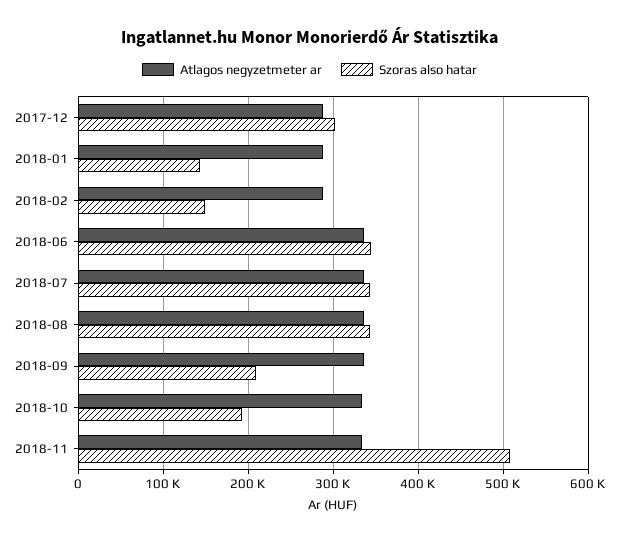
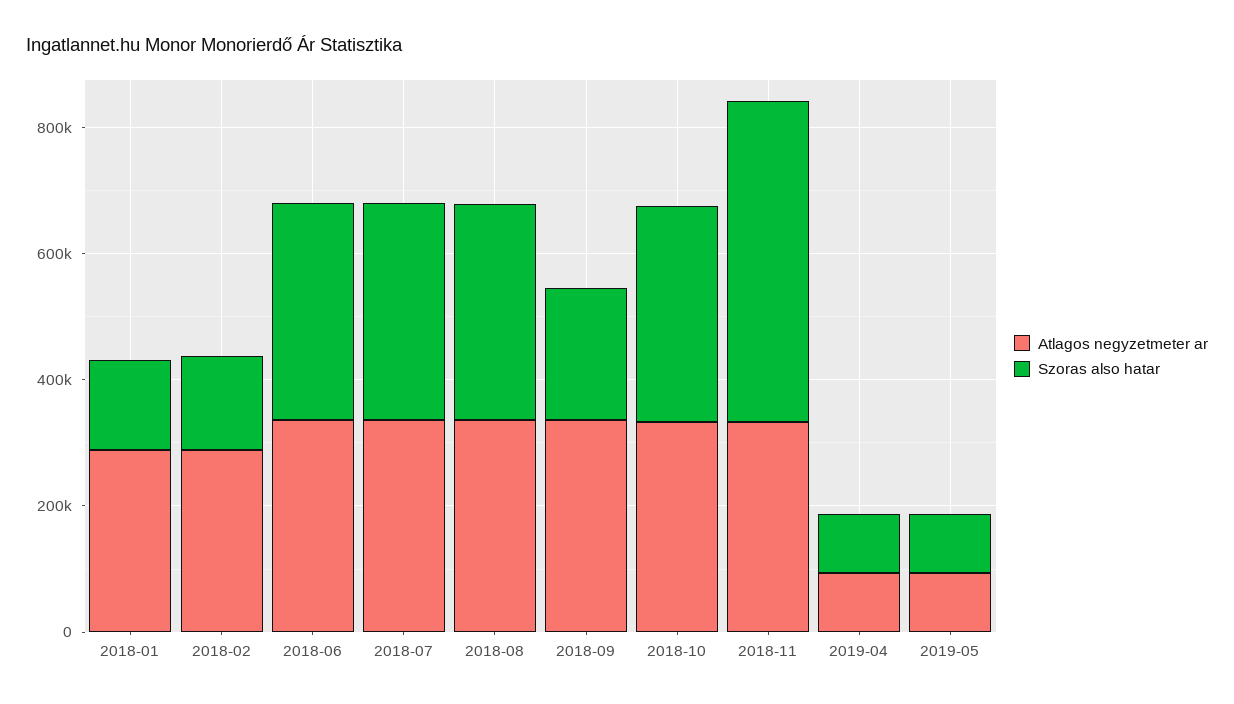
Atlagos negyzetmeter ar, 2017-12: 290000 -> none
Szoras also hatar, 2017-12: 300000 -> none
Szoras also hatar, 2018-10: 190000 -> 350000
Atlagos negyzetmeter ar, 2019-04: none -> 100000
Szoras also hatar, 2019-04: none -> 100000
Atlagos negyzetmeter ar, 2019-05: none -> 100000
Szoras also hatar, 2019-05: none -> 100000

